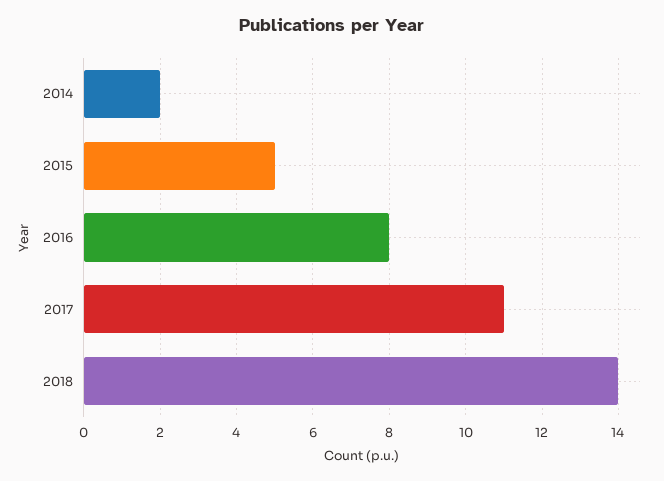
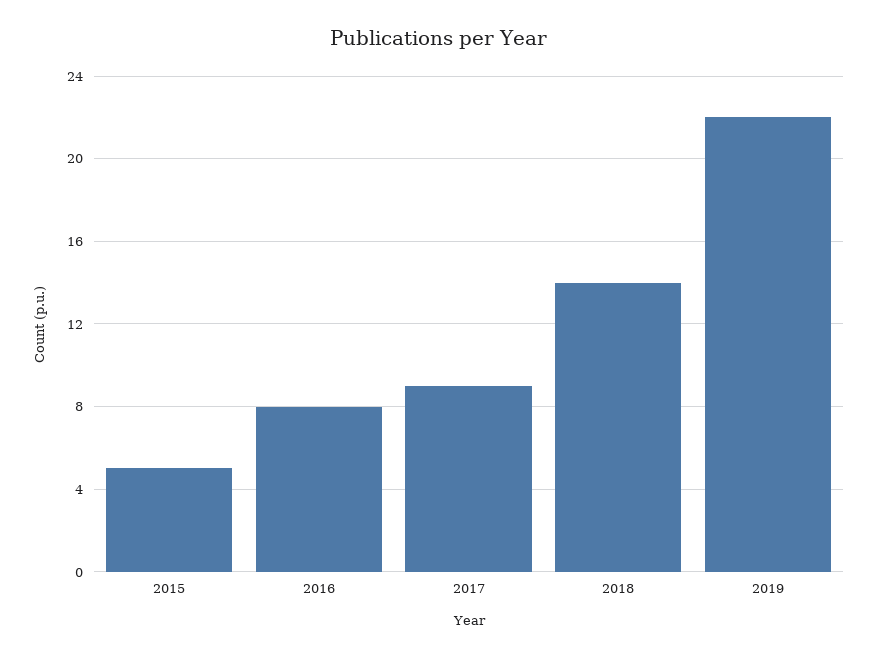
2014: 2 -> none
2017: 11 -> 9
2019: none -> 22

